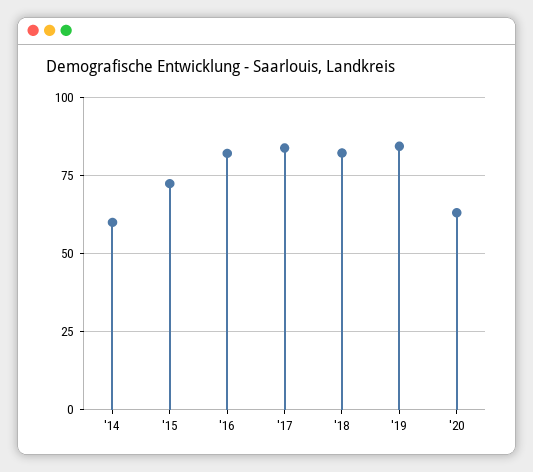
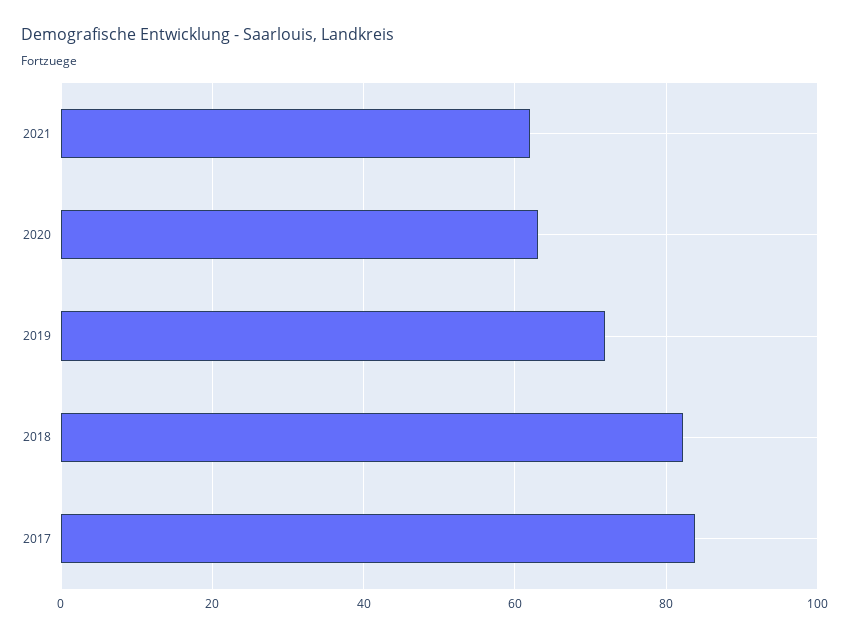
'14: 60 -> none
'15: 72.5 -> none
'16: 82.5 -> none
'19: 85 -> 72
2021: none -> 62

